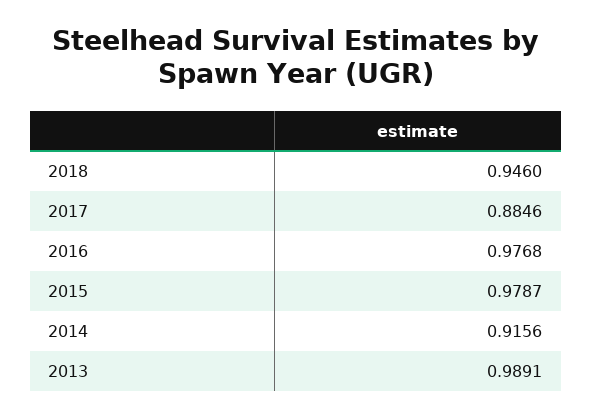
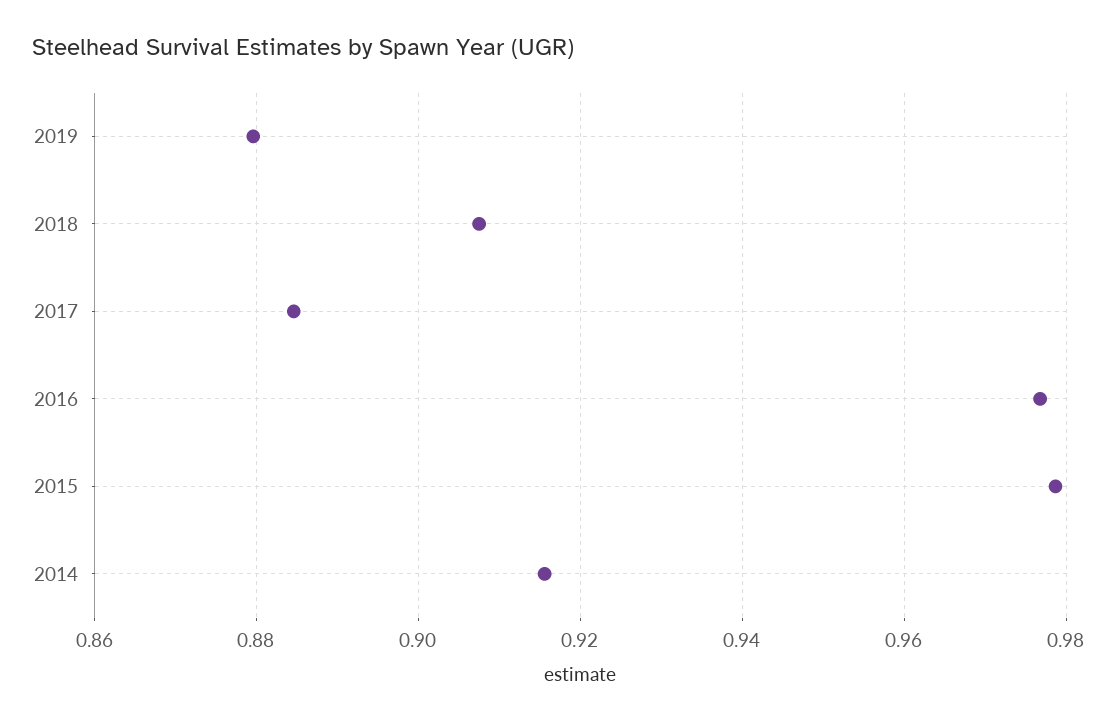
2018: 0.946 -> 0.908
2013: 0.9891 -> none
2019: none -> 0.88

